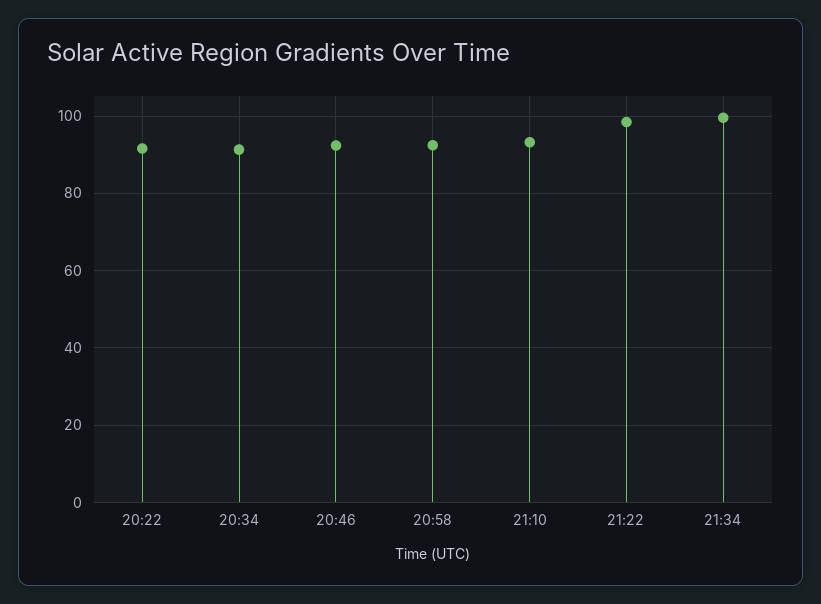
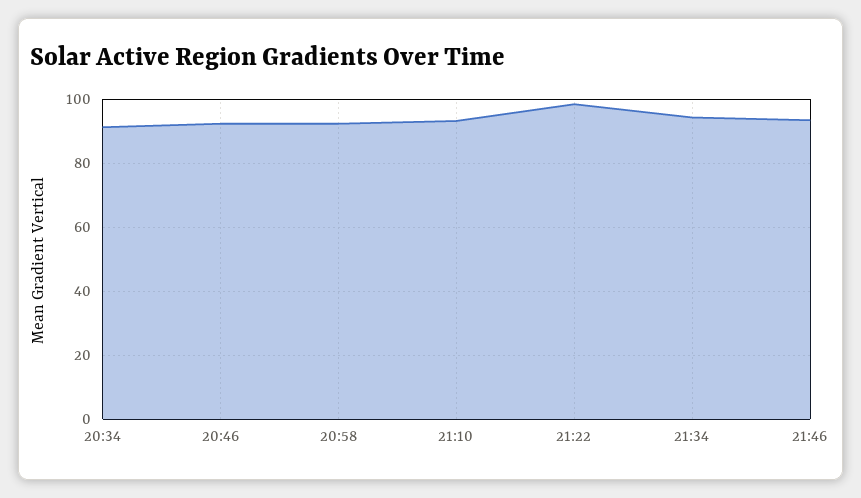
20:22: 92 -> none
21:34: 100 -> 94
21:46: none -> 94

